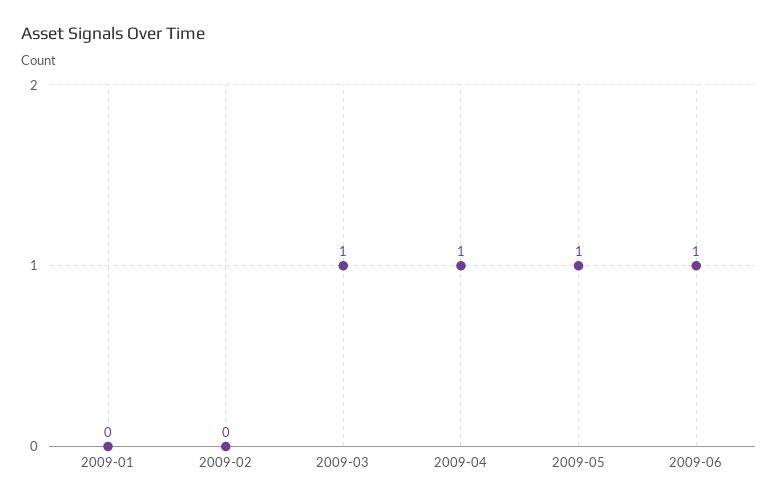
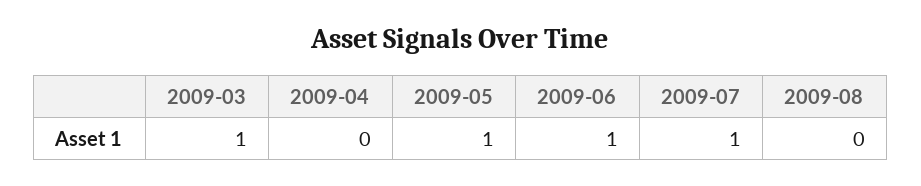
2009-01: 0 -> none
2009-02: 0 -> none
2009-04: 1 -> 0
2009-07: none -> 1
2009-08: none -> 0

